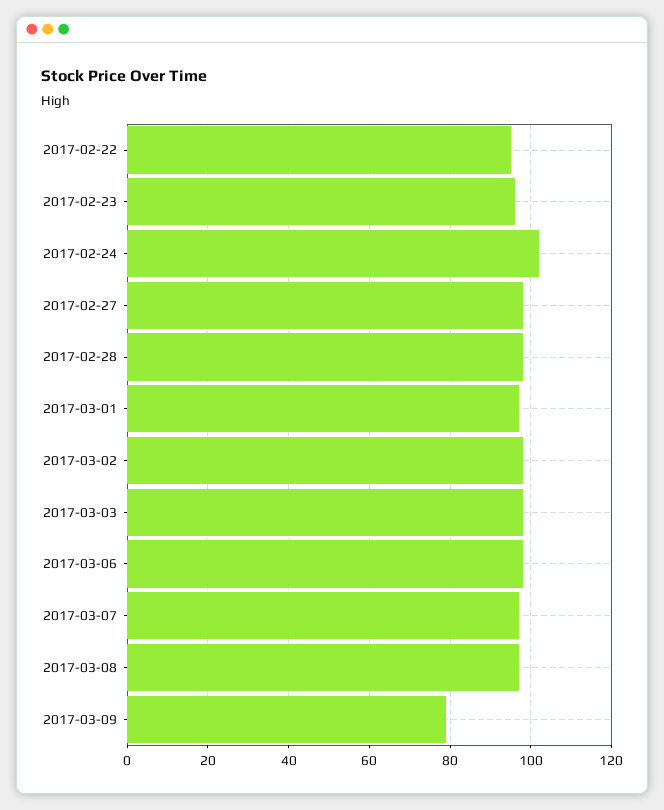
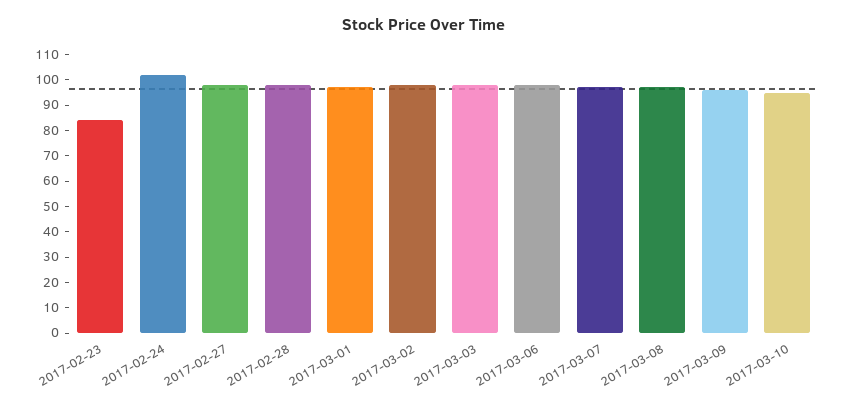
2017-02-22: 95 -> none
2017-02-23: 95 -> 85
2017-03-09: 80 -> 95
2017-03-10: none -> 95

